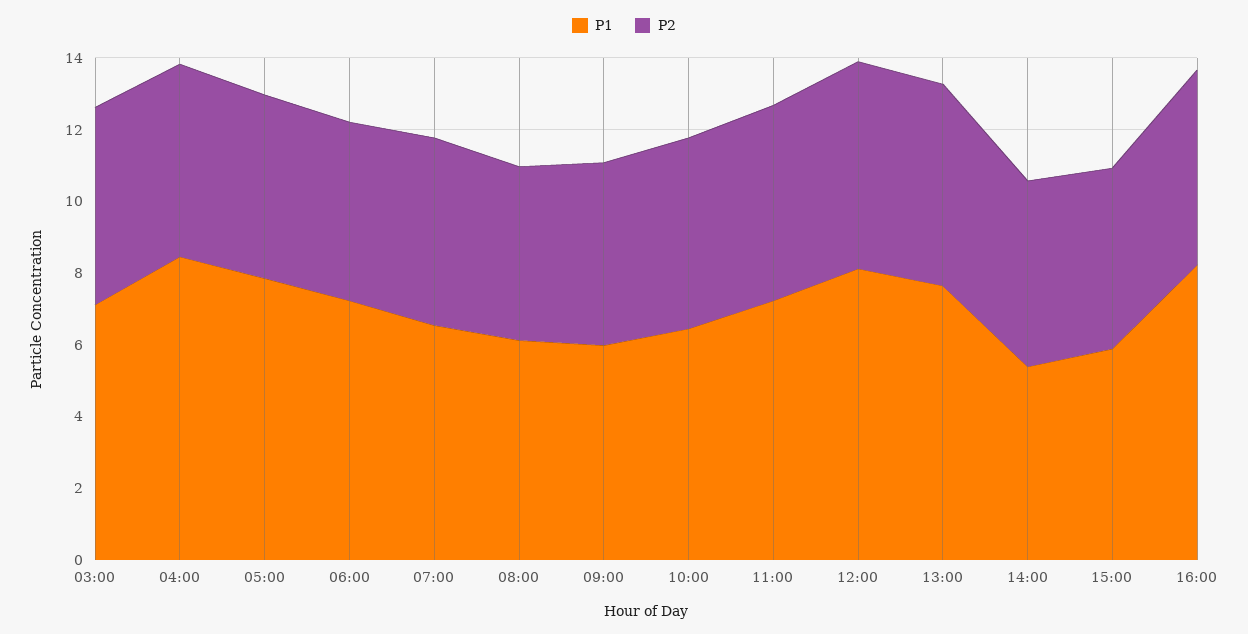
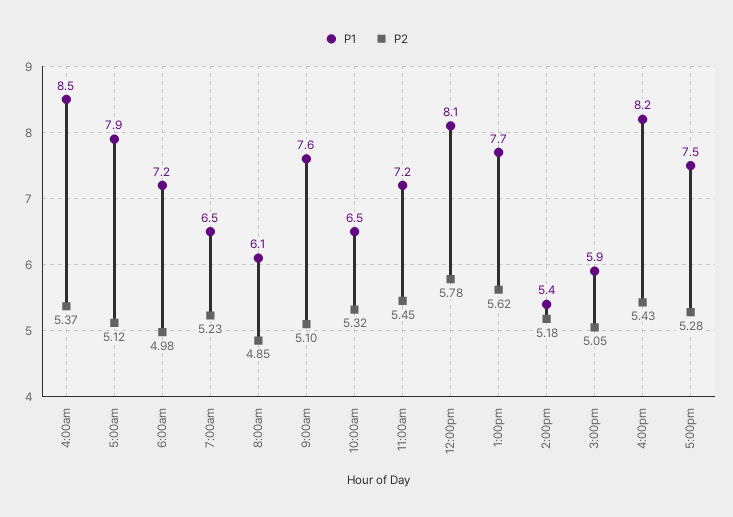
P1, 03:00: 7 -> none
P2, 03:00: 5.5 -> none
P1, 09:00: 6 -> 7.6
P1, 5:00pm: none -> 7.5
P2, 5:00pm: none -> 5.28

